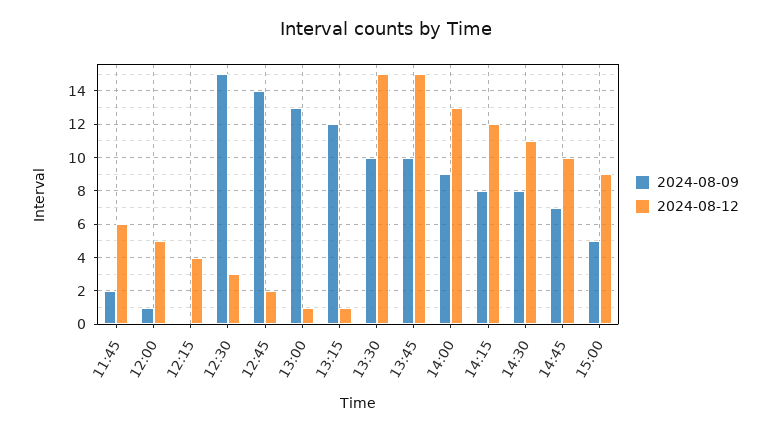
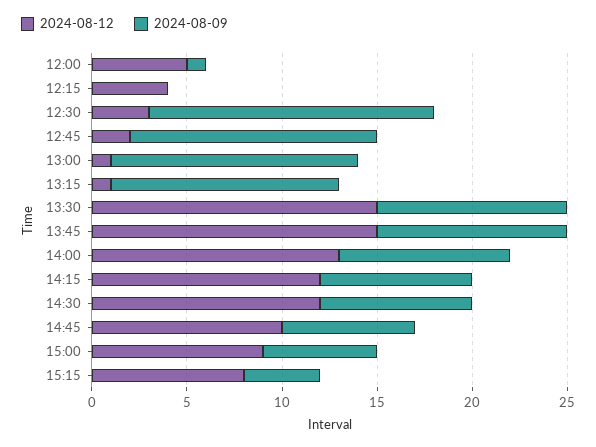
2024-08-09, 11:45: 2 -> none
2024-08-12, 11:45: 6 -> none
2024-08-09, 12:45: 14 -> 13
2024-08-12, 14:30: 11 -> 12
2024-08-09, 15:00: 5 -> 6
2024-08-12, 15:15: none -> 8
2024-08-09, 15:15: none -> 4

